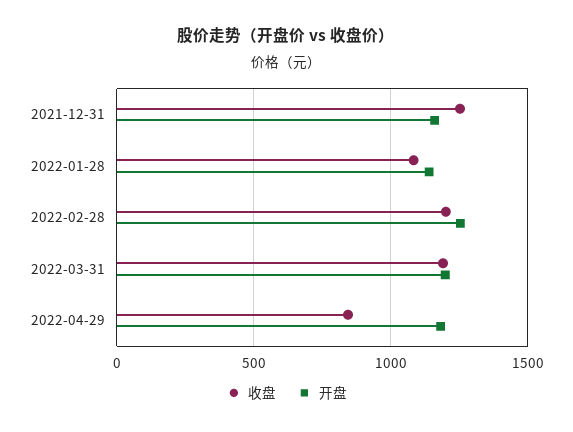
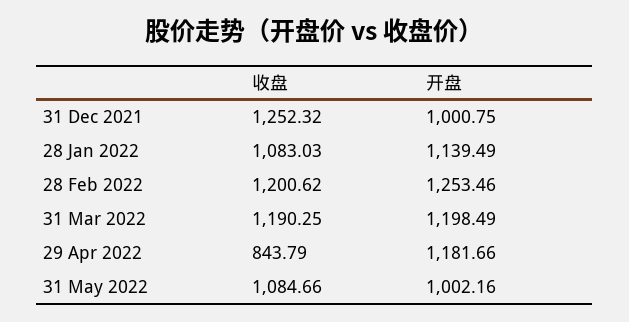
开盘, 2021-12-31: 1150 -> 1000.75
收盘, 31 May 2022: none -> 1084.66
开盘, 31 May 2022: none -> 1002.16

